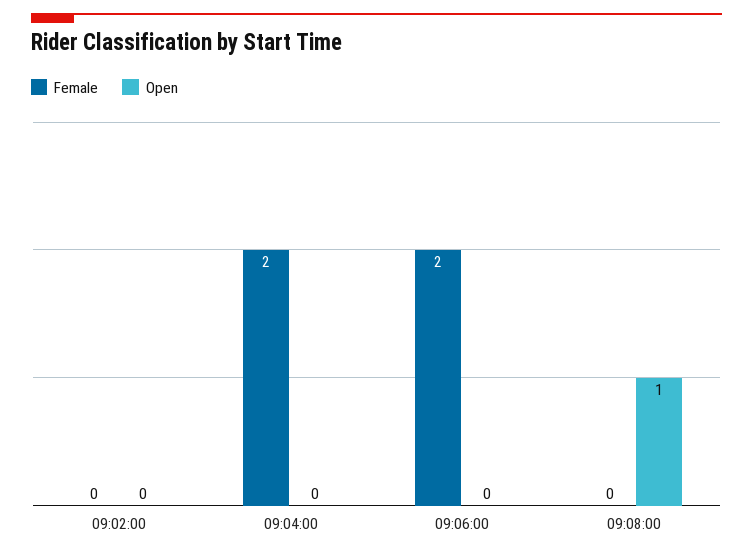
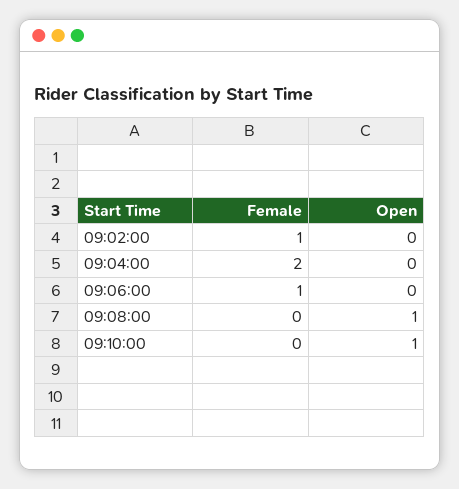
Female, 09:02:00: 0 -> 1
Female, 09:06:00: 2 -> 1
Female, 09:10:00: none -> 0
Open, 09:10:00: none -> 1

